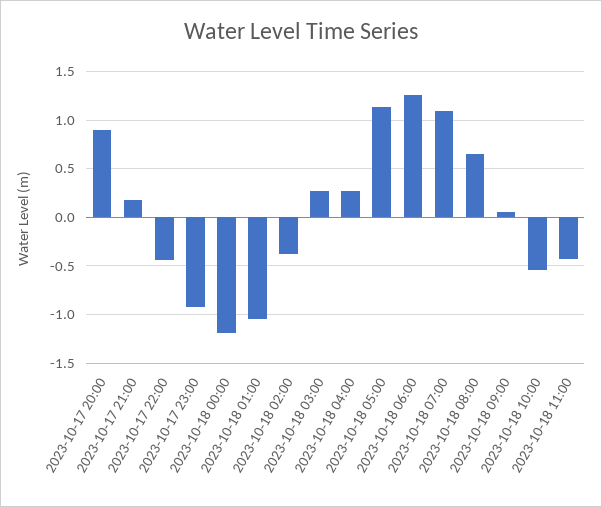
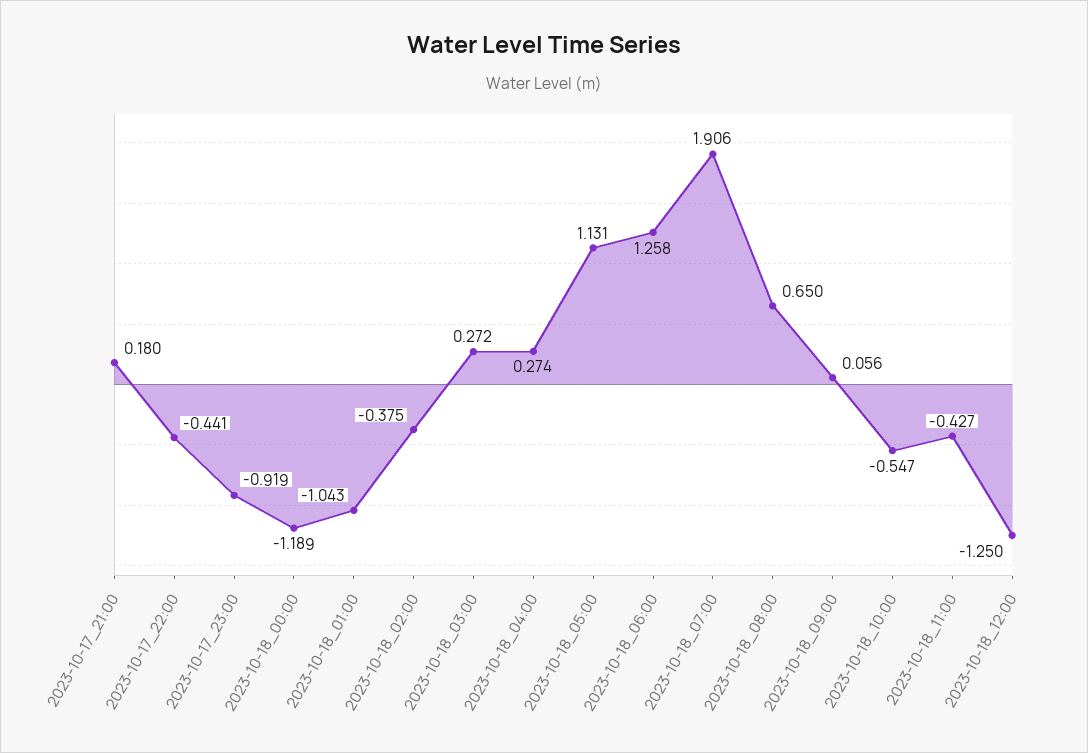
2023-10-17 20:00: 0.9 -> none
2023-10-18 07:00: 1.1 -> 1.906
2023-10-18_12:00: none -> -1.25

